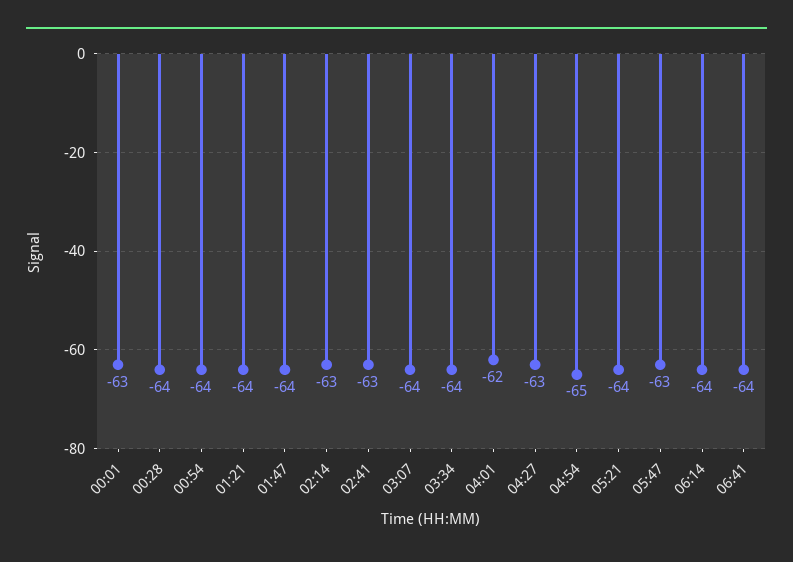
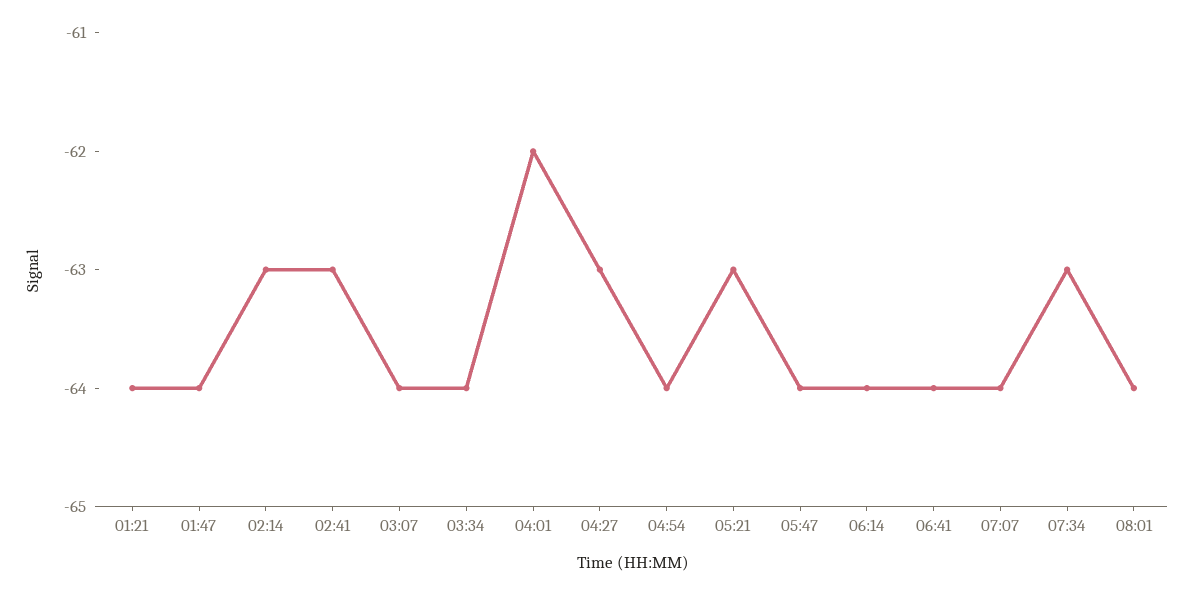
00:01: -63 -> none
00:28: -64 -> none
00:54: -64 -> none
04:54: -65 -> -64
05:21: -64 -> -63
05:47: -63 -> -64
07:07: none -> -64
07:34: none -> -63
08:01: none -> -64

